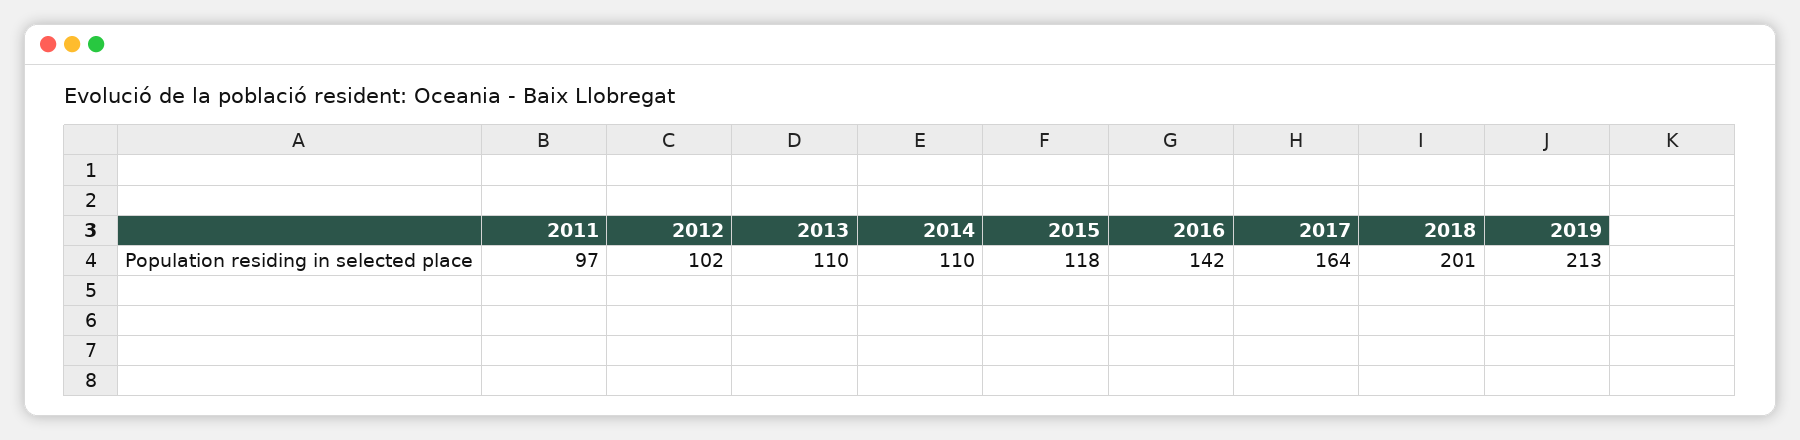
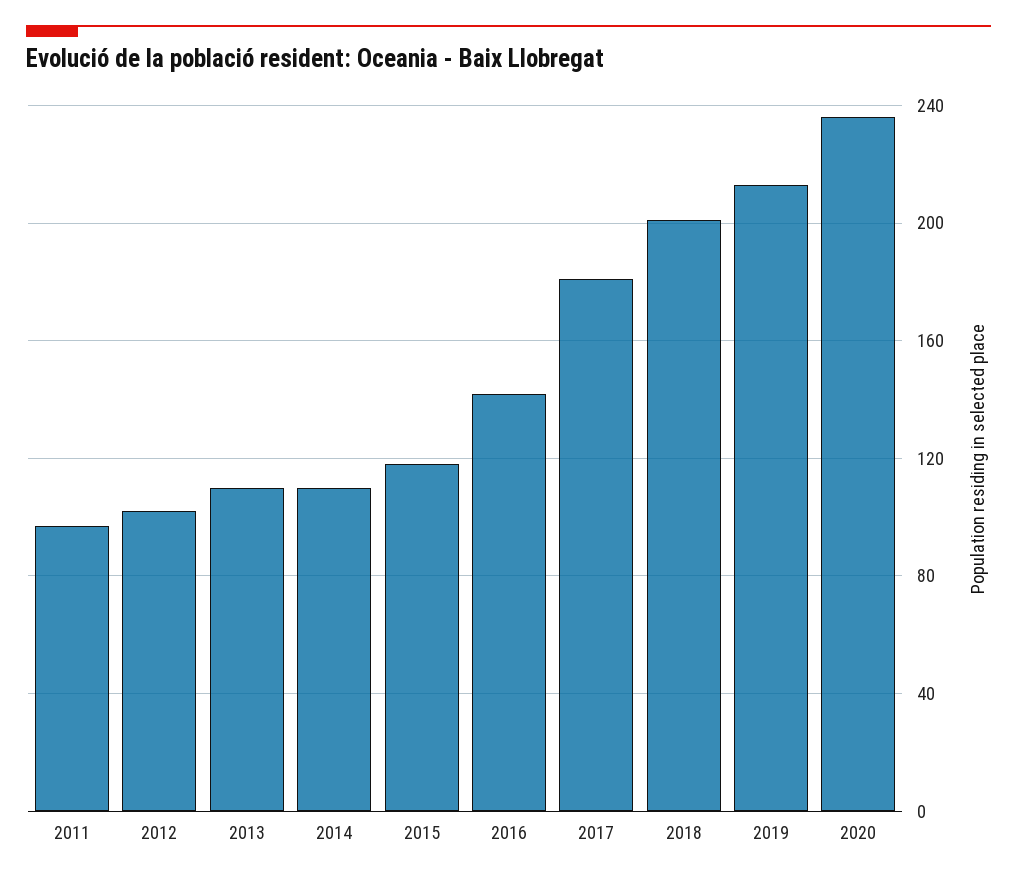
2017: 164 -> 180
2020: none -> 235

